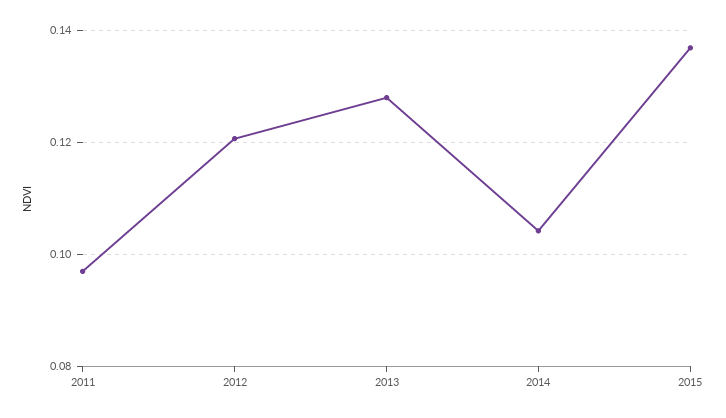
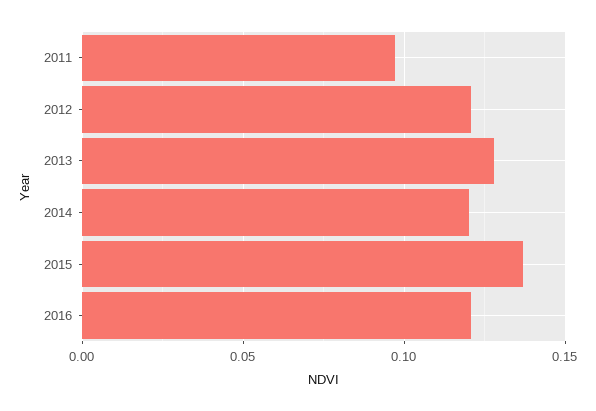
2014: 0.104 -> 0.12
2016: none -> 0.12

